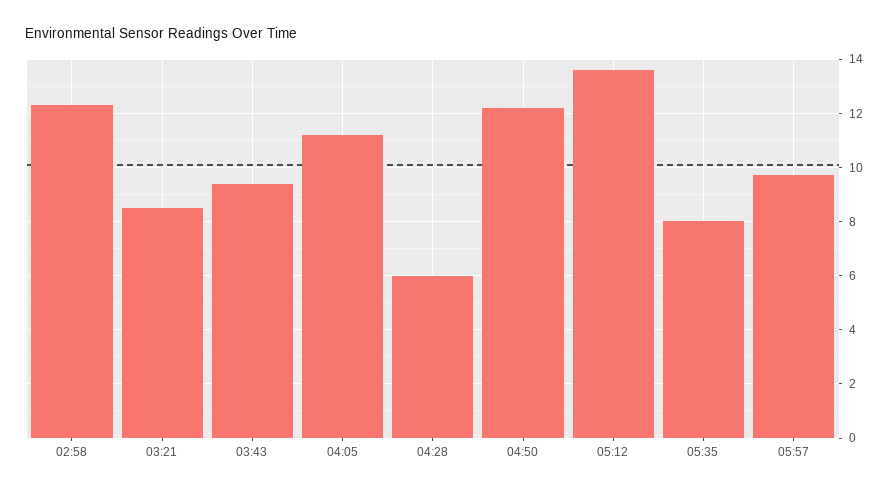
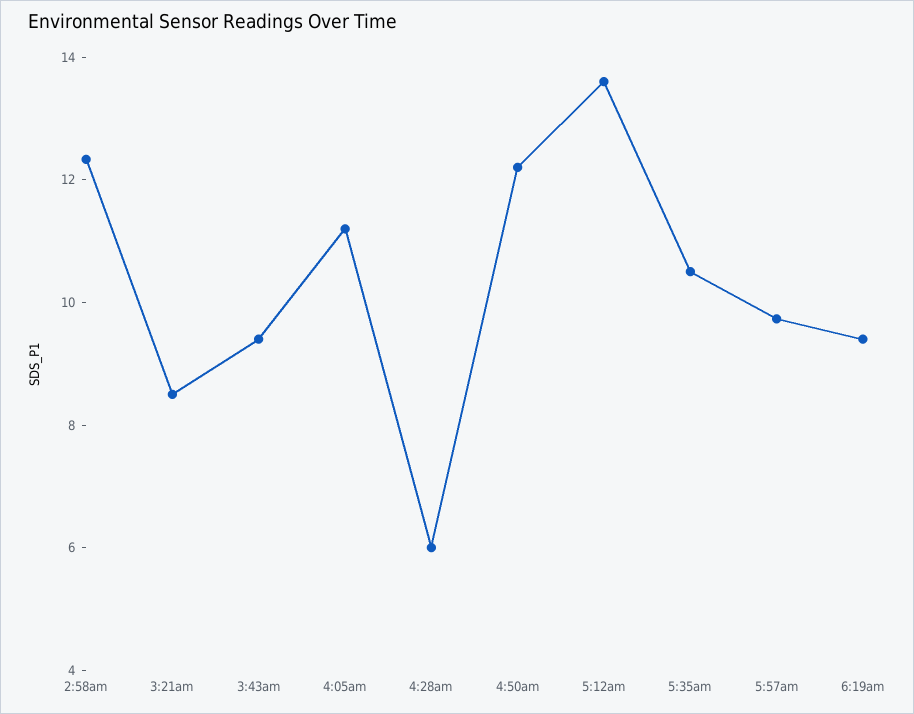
05:35: 8 -> 10.5
6:19am: none -> 9.5

